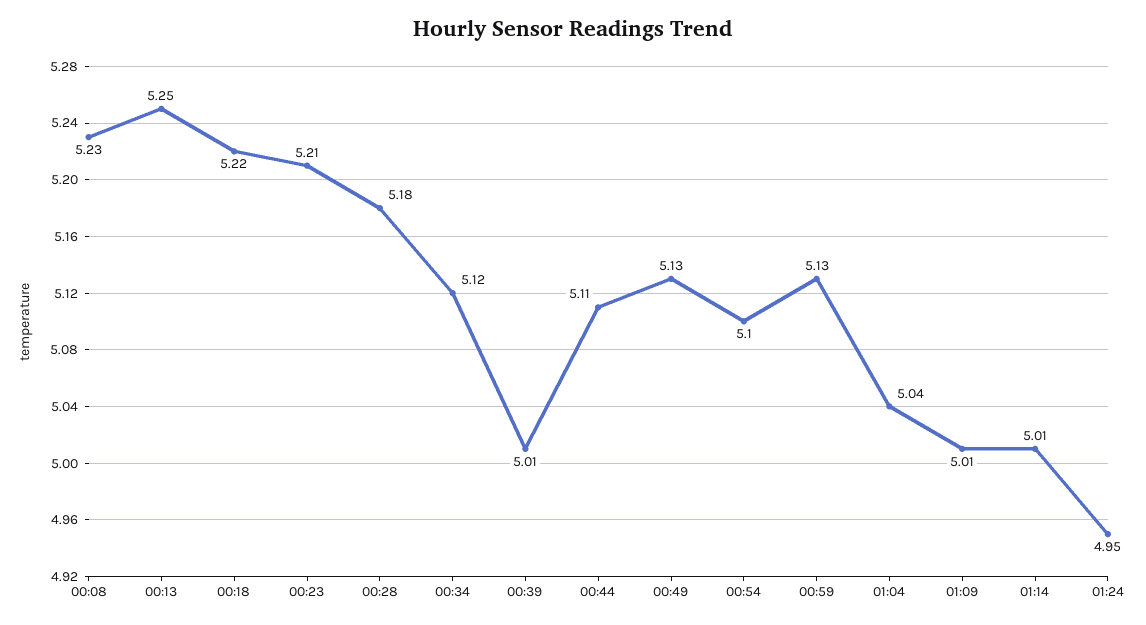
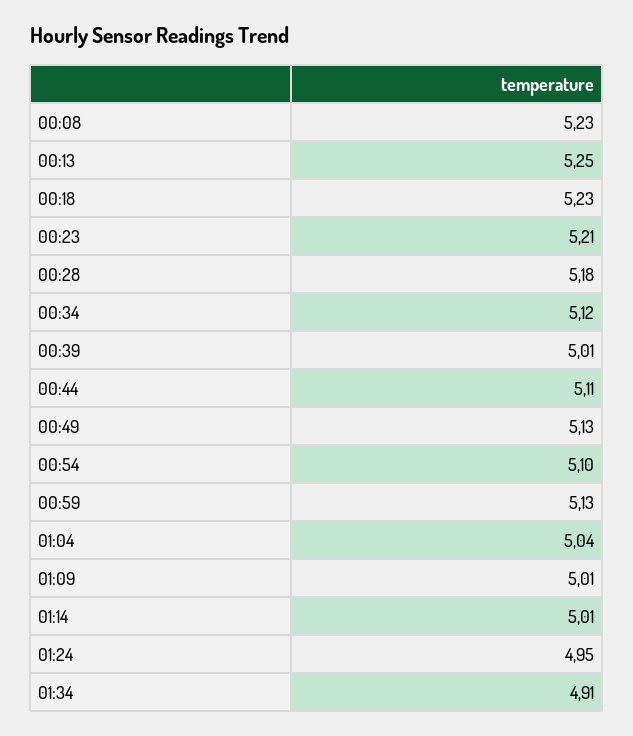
00:18: 5.22 -> 5.23
01:34: none -> 4.91

